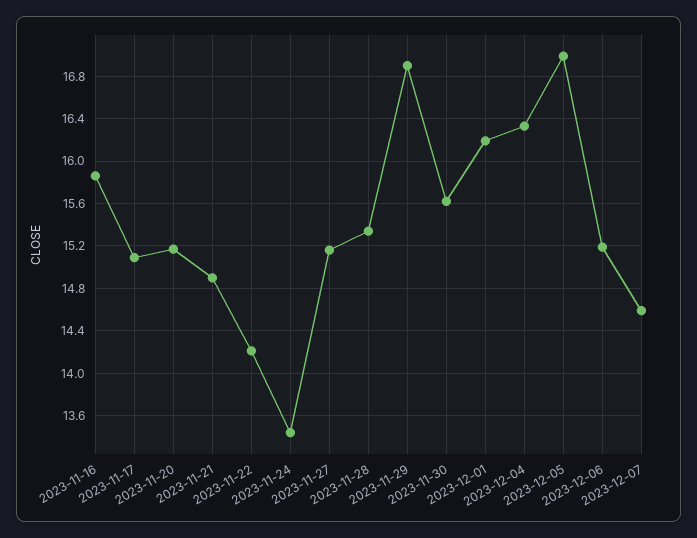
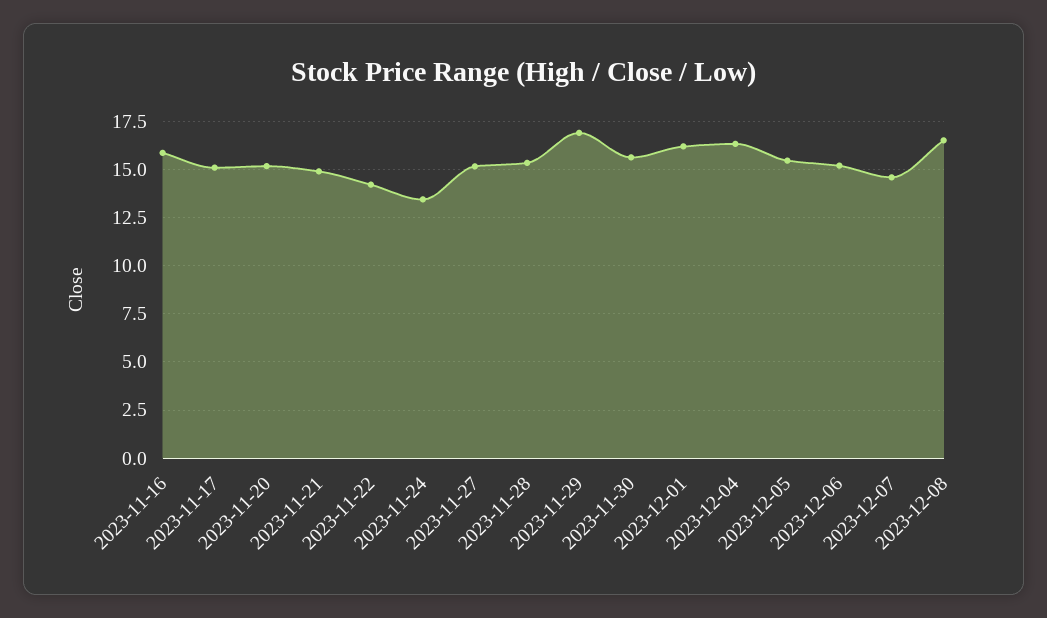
2023-12-05: 17 -> 15.5
2023-12-08: none -> 16.5

